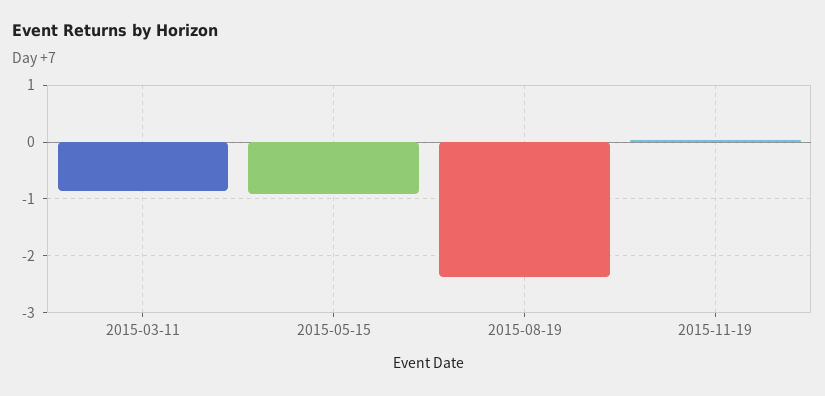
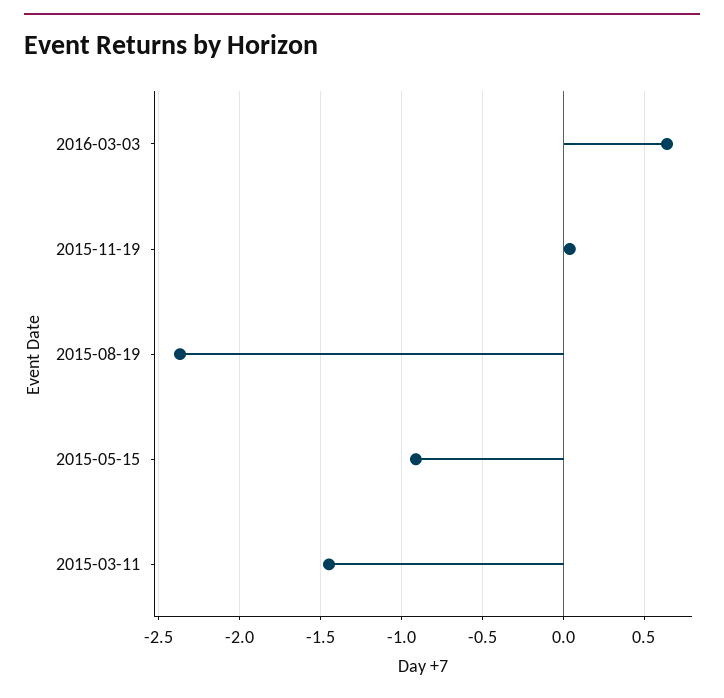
2015-03-11: -0.8 -> -1.45
2016-03-03: none -> 0.65

